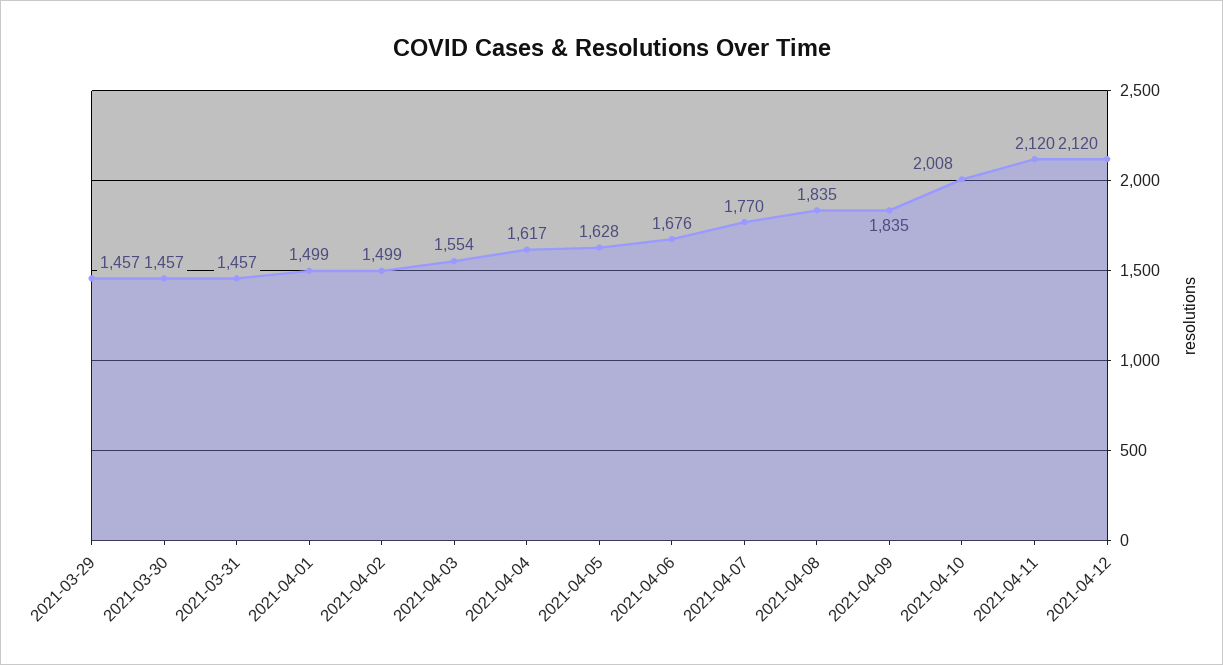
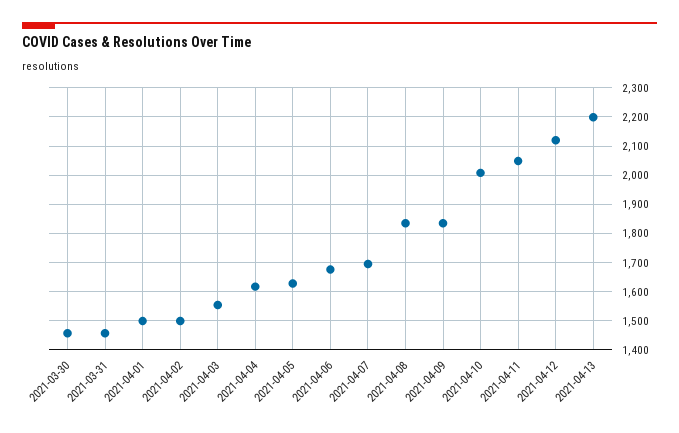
2021-03-29: 1457 -> none
2021-04-07: 1770 -> 1700
2021-04-11: 2120 -> 2050
2021-04-13: none -> 2200

